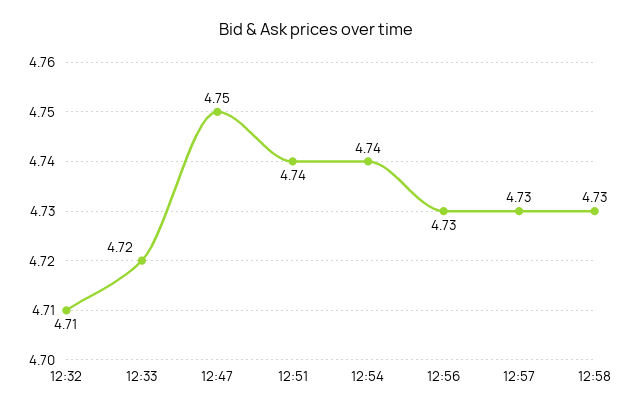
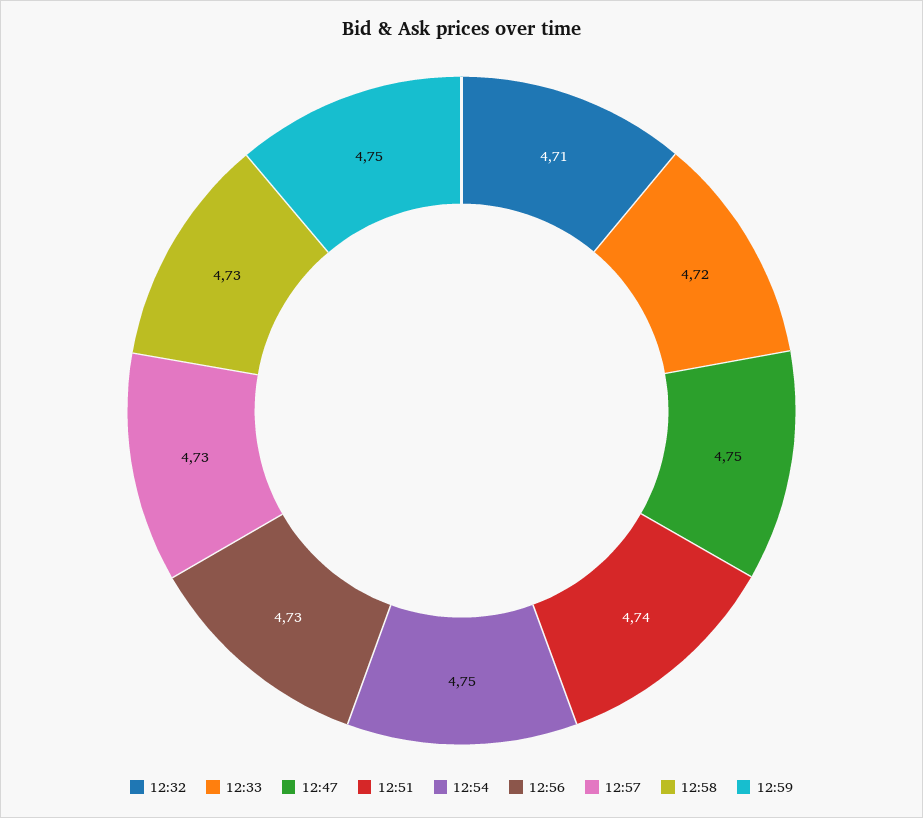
12:54: 4.74 -> 4.75
12:59: none -> 4.75

